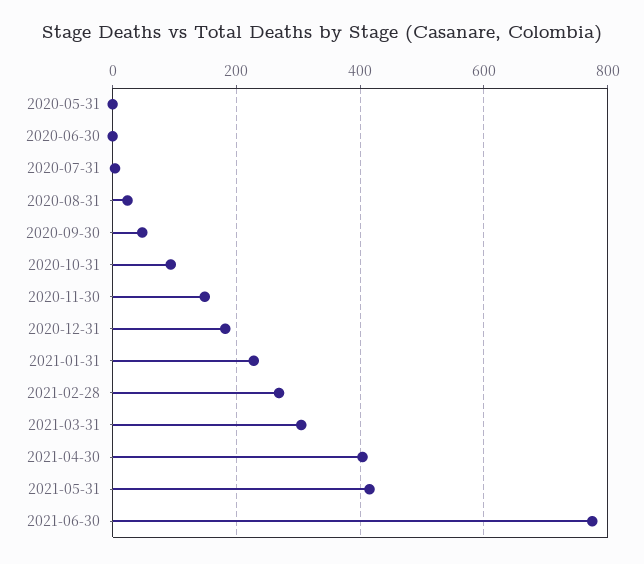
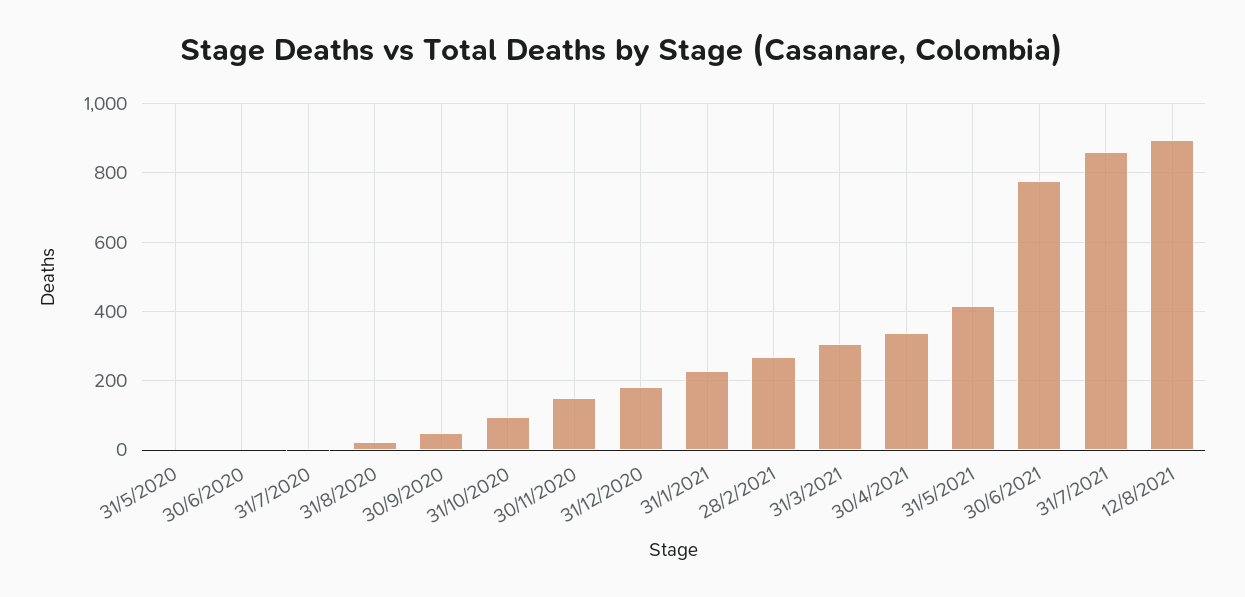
2021-04-30: 400 -> 340
31/7/2021: none -> 860
12/8/2021: none -> 900

